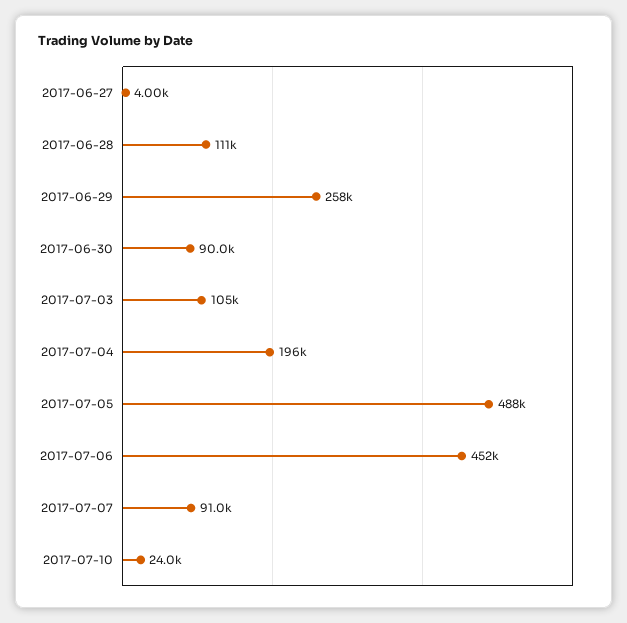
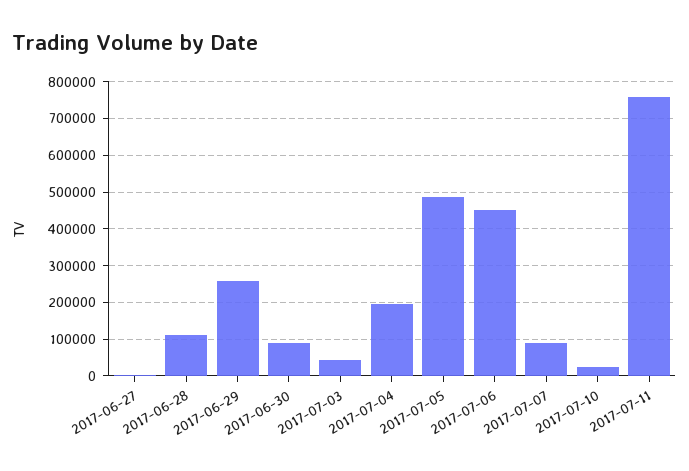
2017-07-03: 105000 -> 40000
2017-07-11: none -> 760000

